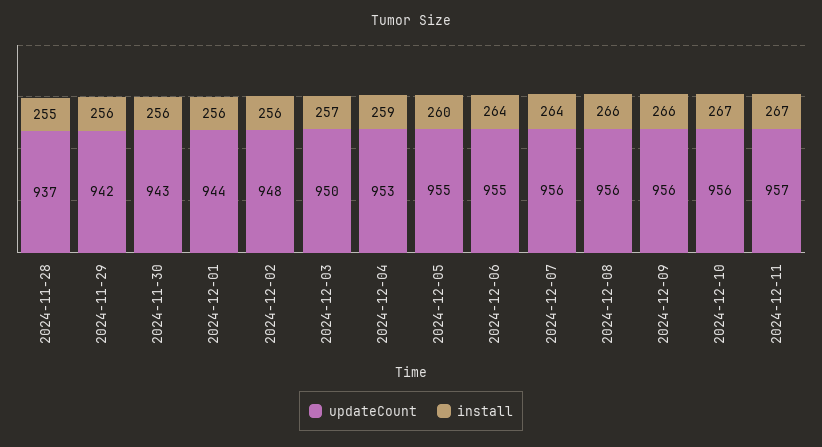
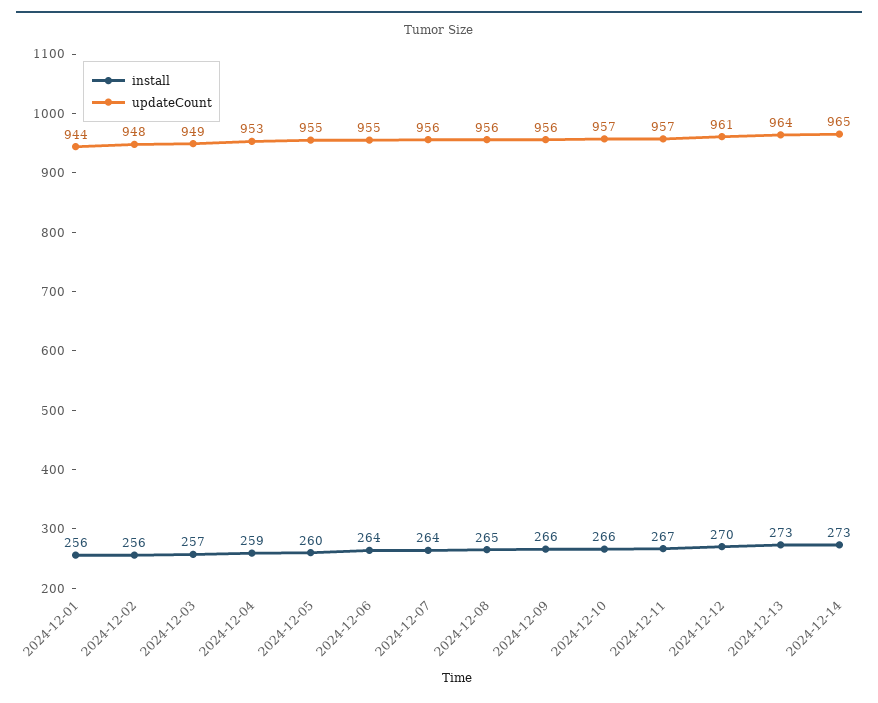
updateCount, 2024-11-28: 937 -> none
install, 2024-11-28: 255 -> none
updateCount, 2024-11-29: 942 -> none
install, 2024-11-29: 256 -> none
updateCount, 2024-11-30: 943 -> none
install, 2024-11-30: 256 -> none
updateCount, 2024-12-03: 950 -> 949
install, 2024-12-08: 266 -> 265
updateCount, 2024-12-10: 956 -> 957
install, 2024-12-10: 267 -> 266
install, 2024-12-12: none -> 270
updateCount, 2024-12-12: none -> 961
install, 2024-12-13: none -> 273
updateCount, 2024-12-13: none -> 964
install, 2024-12-14: none -> 273
updateCount, 2024-12-14: none -> 965

